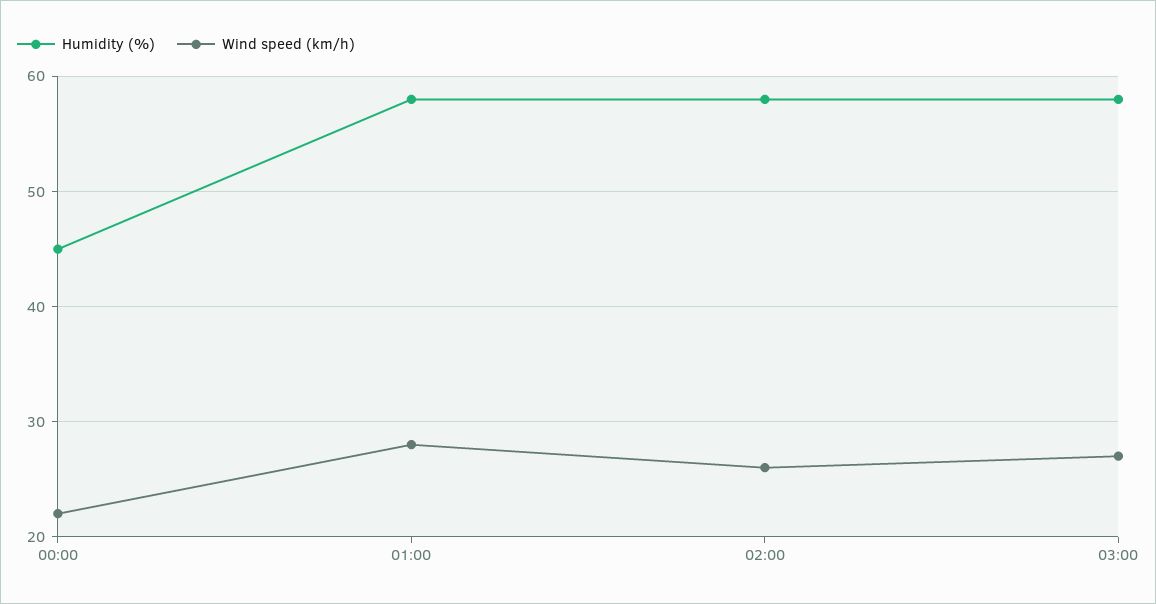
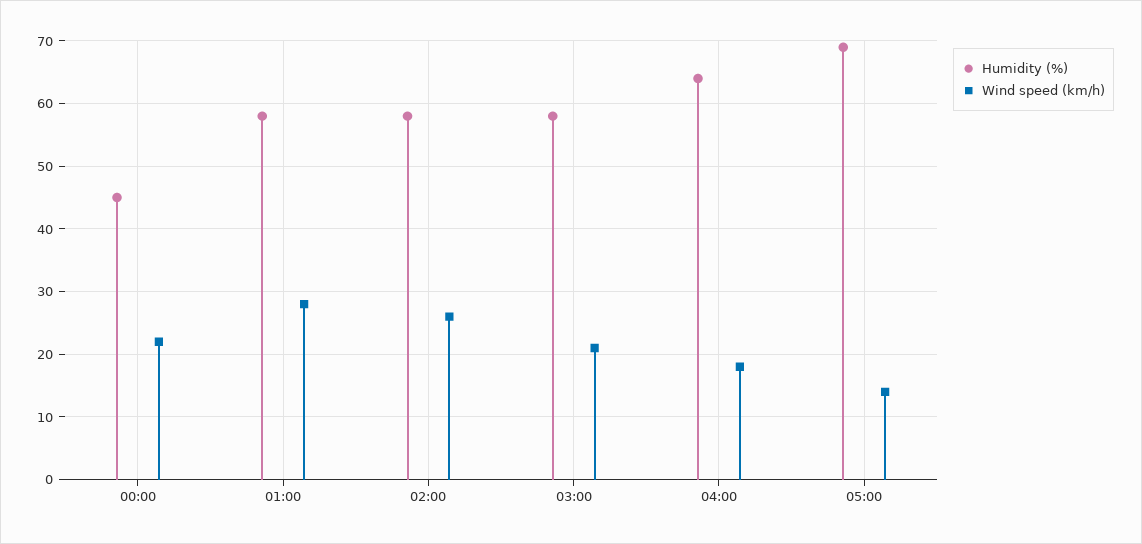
Wind speed (km/h), 03:00: 27 -> 21
Humidity (%), 04:00: none -> 64
Wind speed (km/h), 04:00: none -> 18
Humidity (%), 05:00: none -> 69
Wind speed (km/h), 05:00: none -> 14

